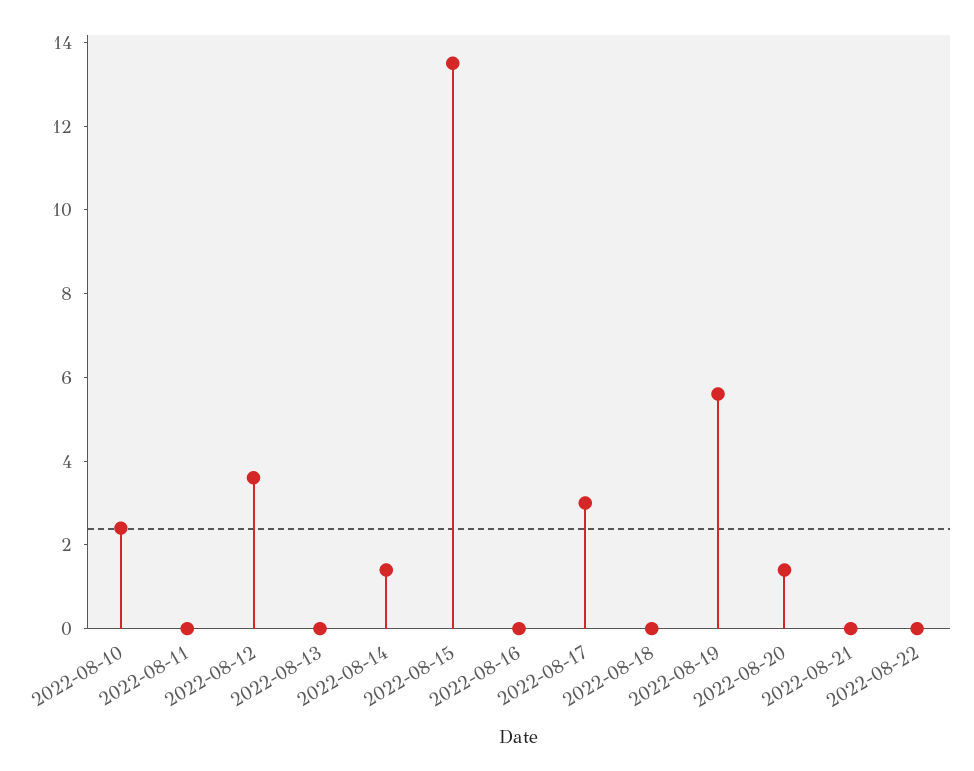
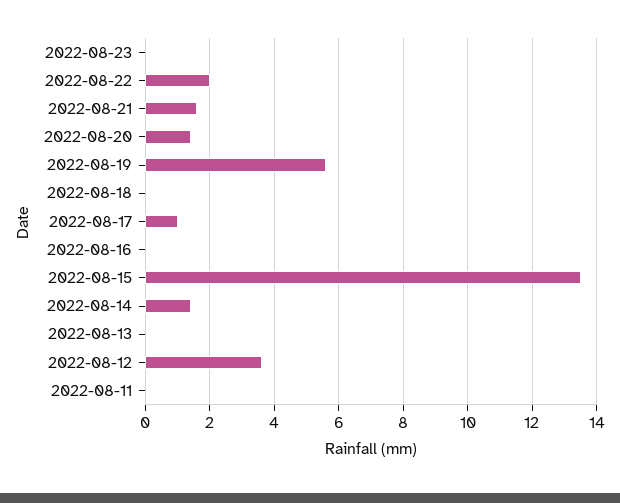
2022-08-10: 2.5 -> none
2022-08-17: 3 -> 1
2022-08-21: 0 -> 1.5
2022-08-22: 0 -> 2
2022-08-23: none -> 0

